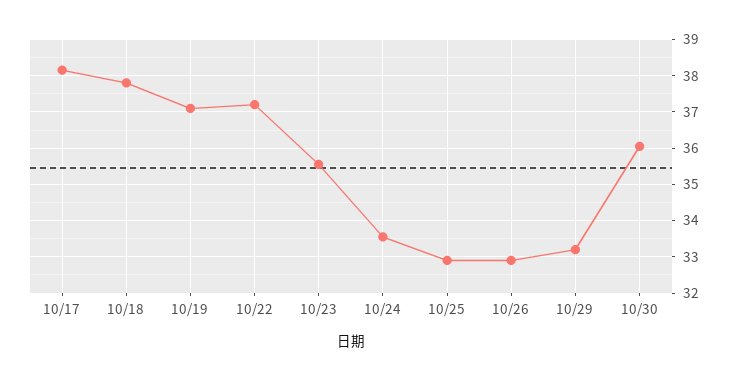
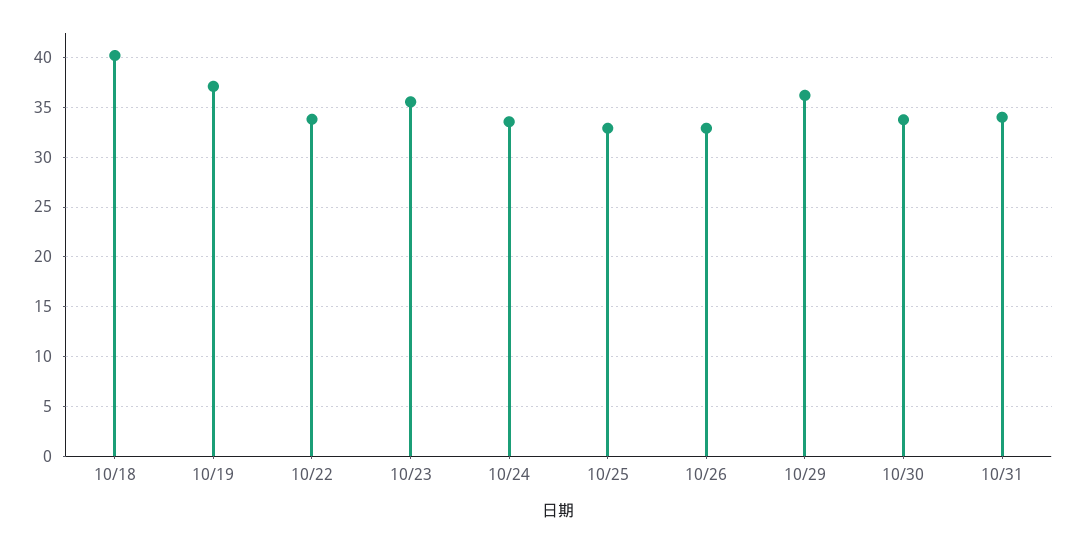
10/17: 38.2 -> none
10/18: 37.8 -> 40
10/22: 37.2 -> 34
10/29: 33.2 -> 36
10/30: 36 -> 34
10/31: none -> 34

